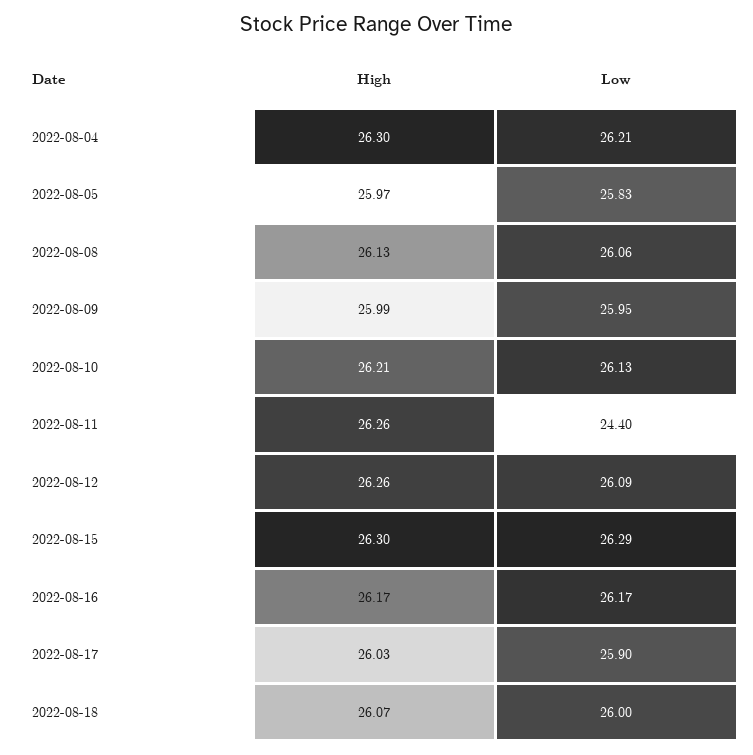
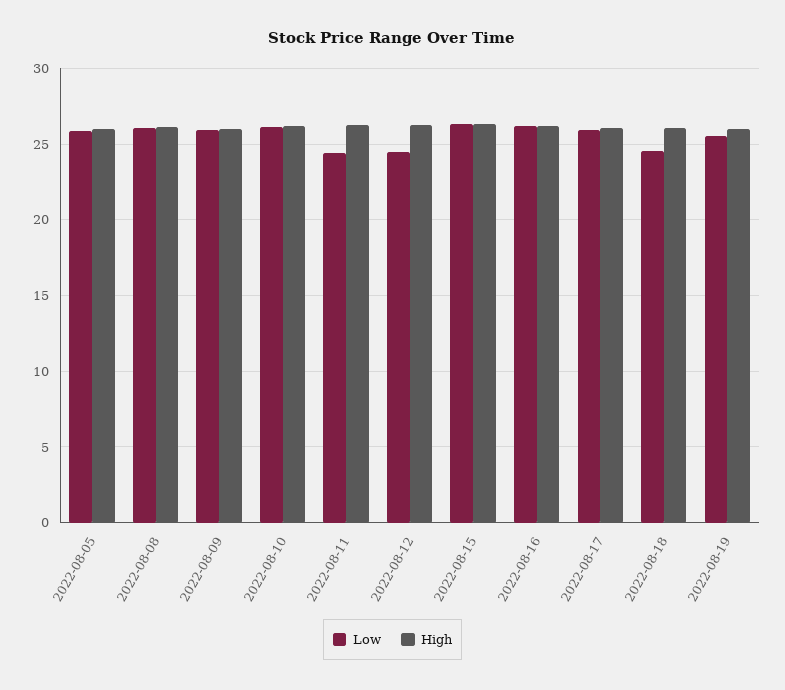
High, 2022-08-04: 26.3 -> none
Low, 2022-08-04: 26.21 -> none
Low, 2022-08-12: 26.09 -> 24.5
Low, 2022-08-18: 26 -> 24.5
Low, 2022-08-19: none -> 25.5
High, 2022-08-19: none -> 26

